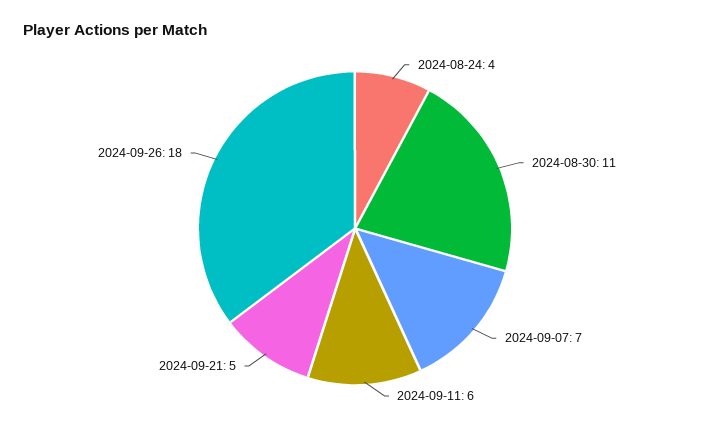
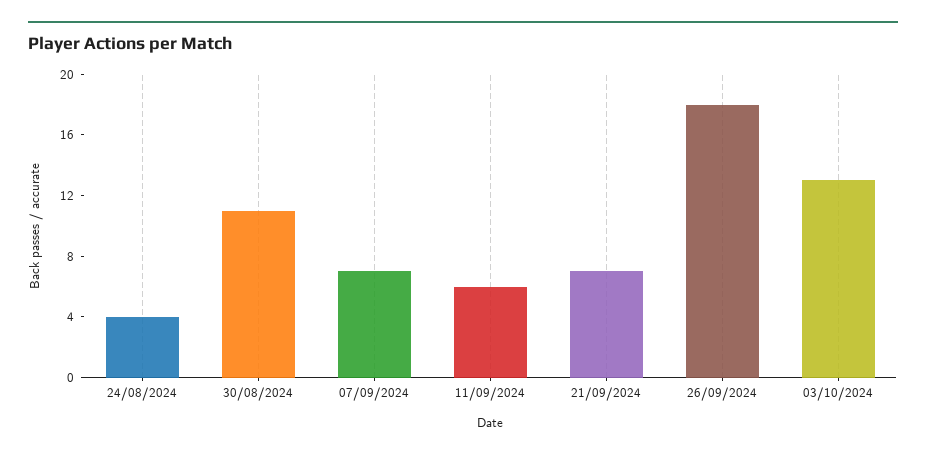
2024-09-21: 5 -> 7
03/10/2024: none -> 13

